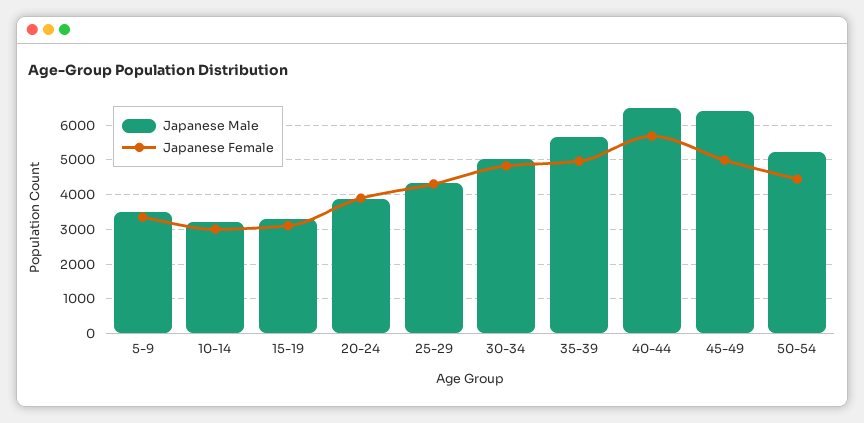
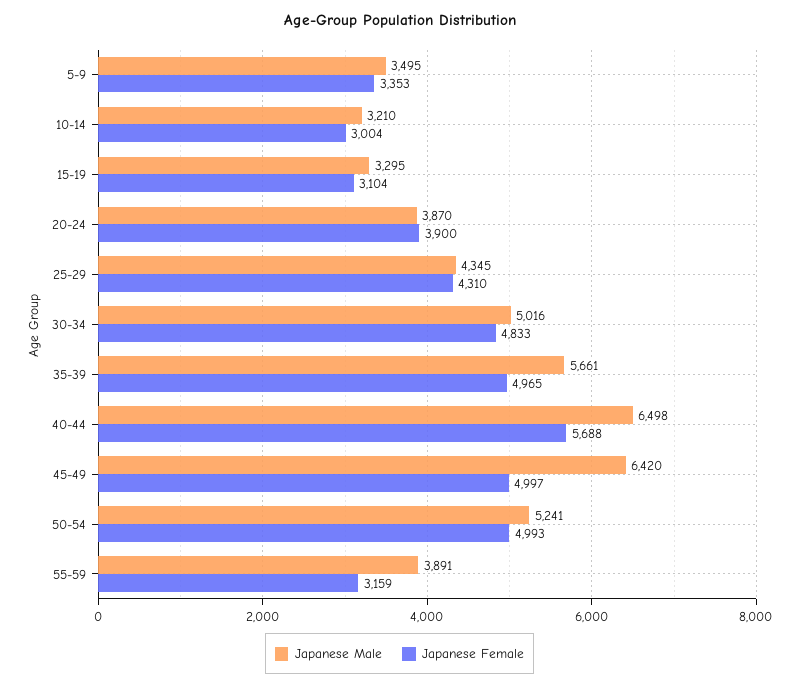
Japanese Female, 50-54: 4400 -> 4993
Japanese Male, 55-59: none -> 3891
Japanese Female, 55-59: none -> 3159

